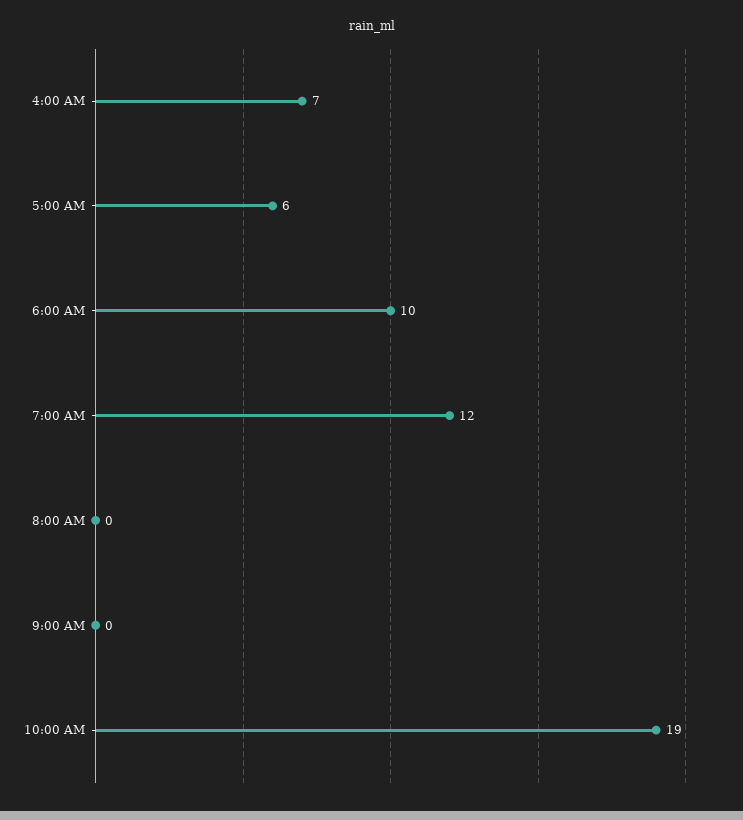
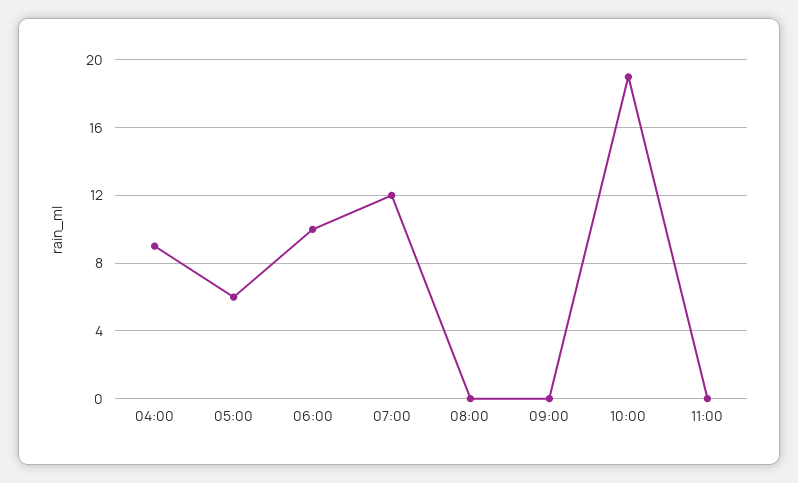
4:00 AM: 7 -> 9
11:00: none -> 0

